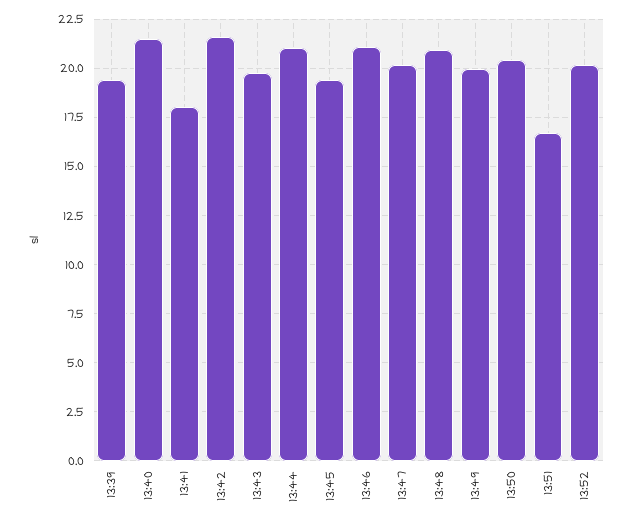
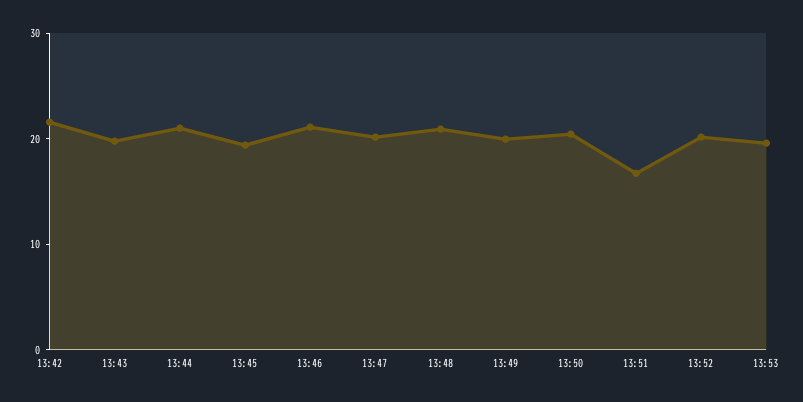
13:39: 19.5 -> none
13:40: 21.5 -> none
13:41: 18 -> none
13:53: none -> 20

